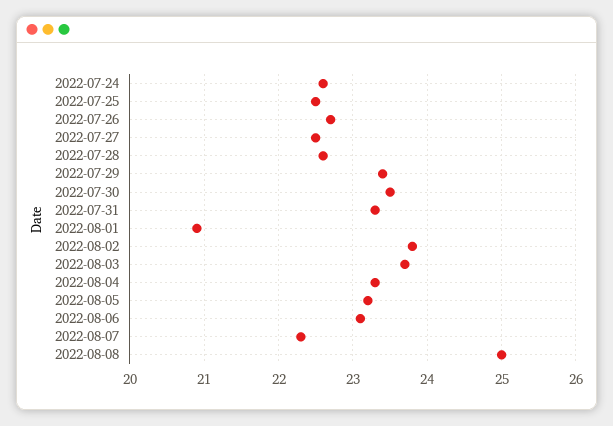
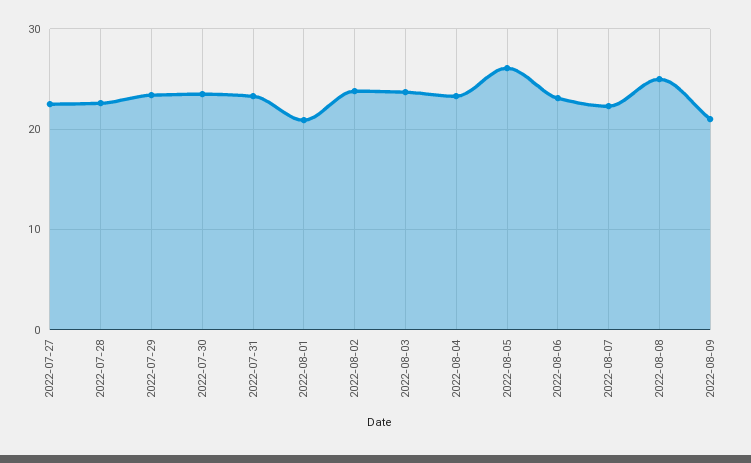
2022-07-24: 22.6 -> none
2022-07-25: 22.5 -> none
2022-07-26: 22.7 -> none
2022-08-05: 23.2 -> 26
2022-08-09: none -> 21

